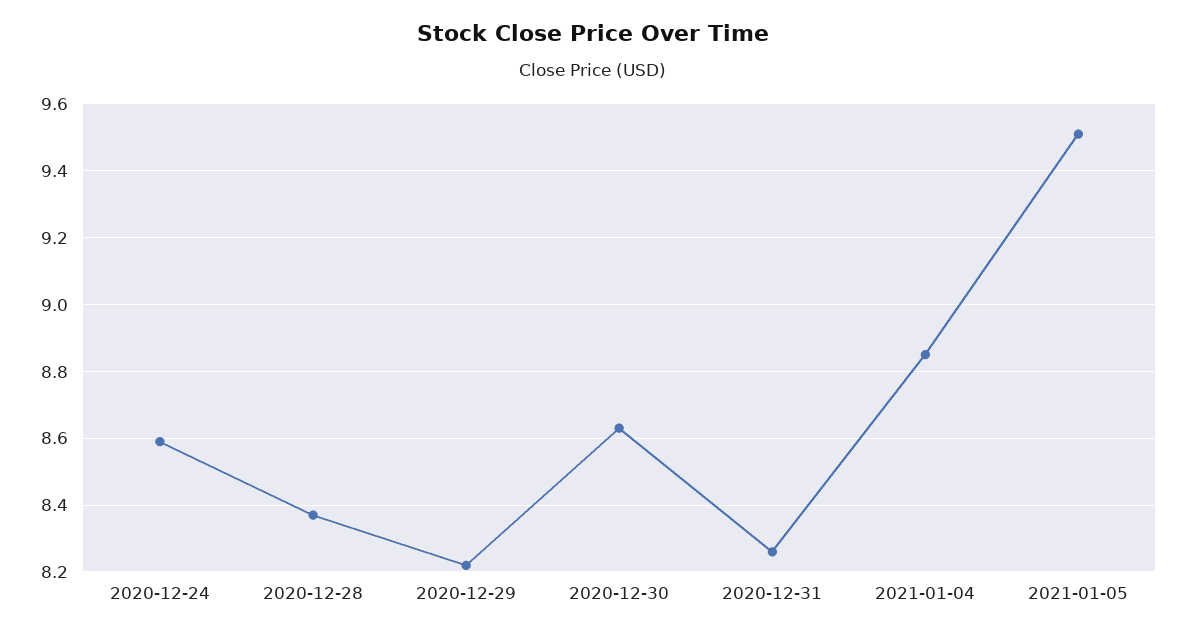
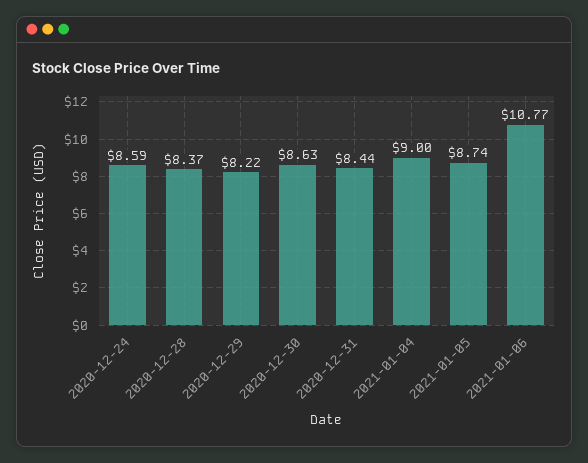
2020-12-31: 8.25 -> 8.44
2021-01-04: 8.85 -> 9
2021-01-05: 9.5 -> 8.74
2021-01-06: none -> 10.77

